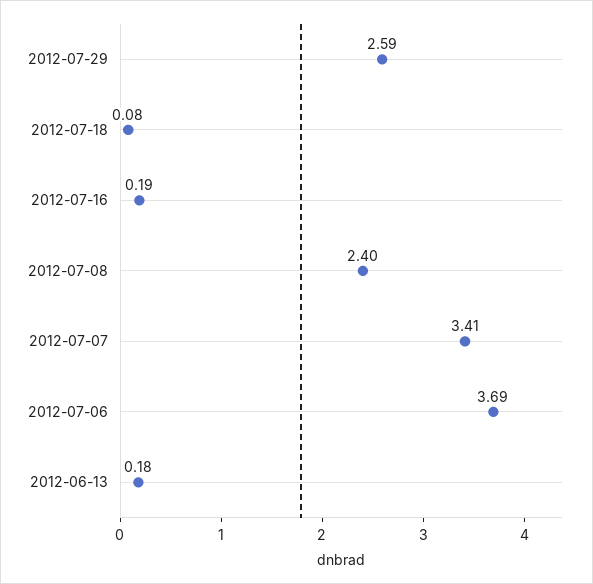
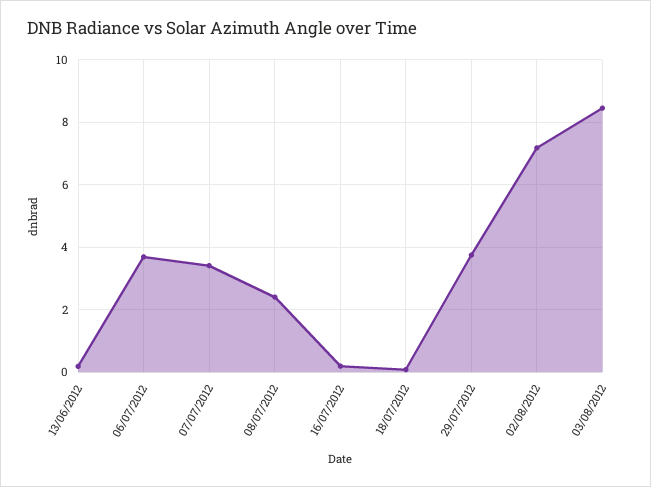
2012-07-29: 2.59 -> 3.8
02/08/2012: none -> 7.2
03/08/2012: none -> 8.4

